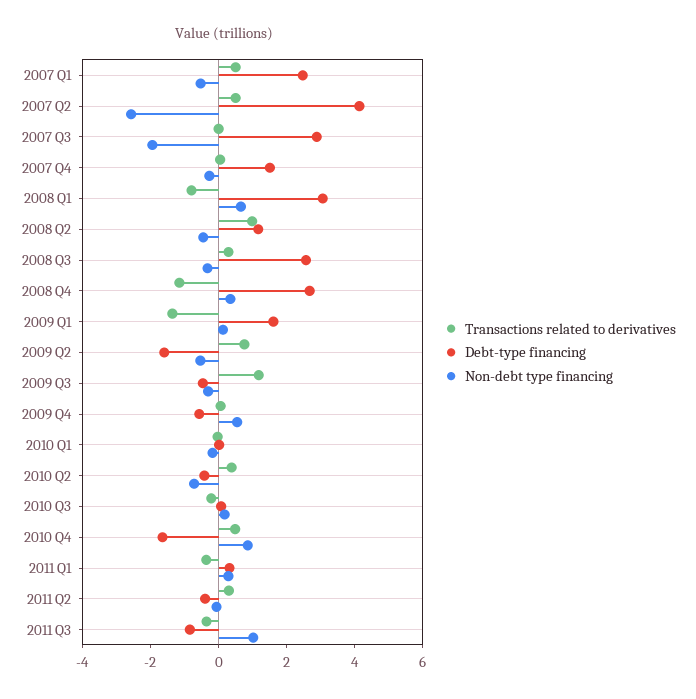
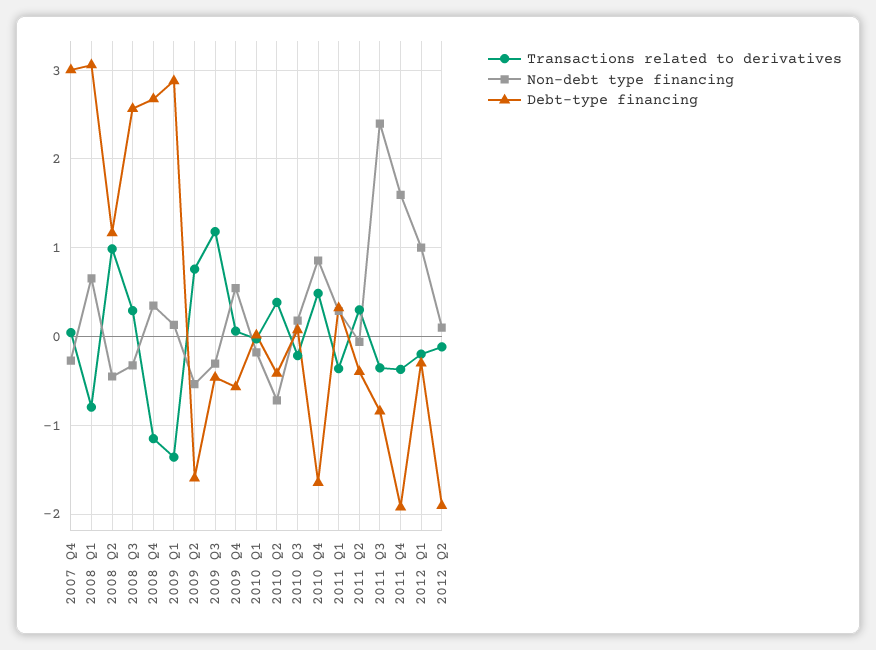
Transactions related to derivatives, 2007 Q1: 0.5 -> none
Debt-type financing, 2007 Q1: 2.5 -> none
Non-debt type financing, 2007 Q1: -0.5 -> none
Transactions related to derivatives, 2007 Q2: 0.5 -> none
Debt-type financing, 2007 Q2: 4 -> none
Non-debt type financing, 2007 Q2: -2.5 -> none
Transactions related to derivatives, 2007 Q3: 0 -> none
Debt-type financing, 2007 Q3: 3 -> none
Non-debt type financing, 2007 Q3: -2 -> none
Debt-type financing, 2007 Q4: 1.5 -> 3
Debt-type financing, 2009 Q1: 1.5 -> 2.9
Non-debt type financing, 2011 Q3: 1 -> 2.4
Transactions related to derivatives, 2011 Q4: none -> -0.4
Non-debt type financing, 2011 Q4: none -> 1.6
Debt-type financing, 2011 Q4: none -> -1.9
Transactions related to derivatives, 2012 Q1: none -> -0.2
Non-debt type financing, 2012 Q1: none -> 1
Debt-type financing, 2012 Q1: none -> -0.3
Transactions related to derivatives, 2012 Q2: none -> -0.1
Non-debt type financing, 2012 Q2: none -> 0.1
Debt-type financing, 2012 Q2: none -> -1.9

